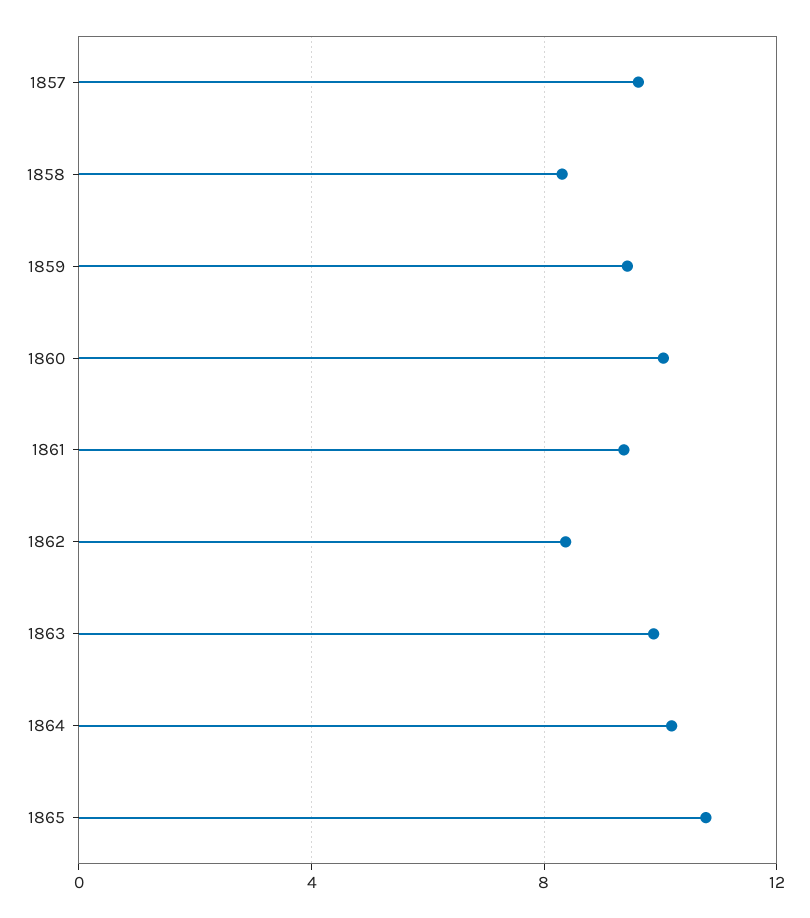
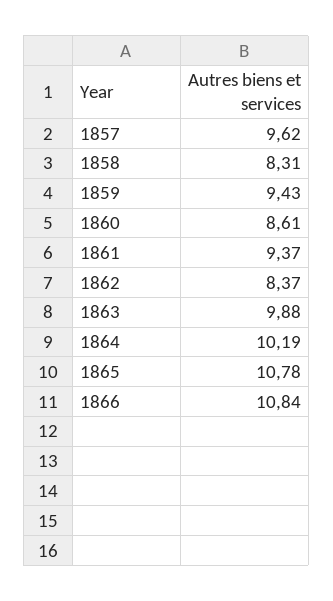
1860: 10 -> 8.61
1866: none -> 10.84

